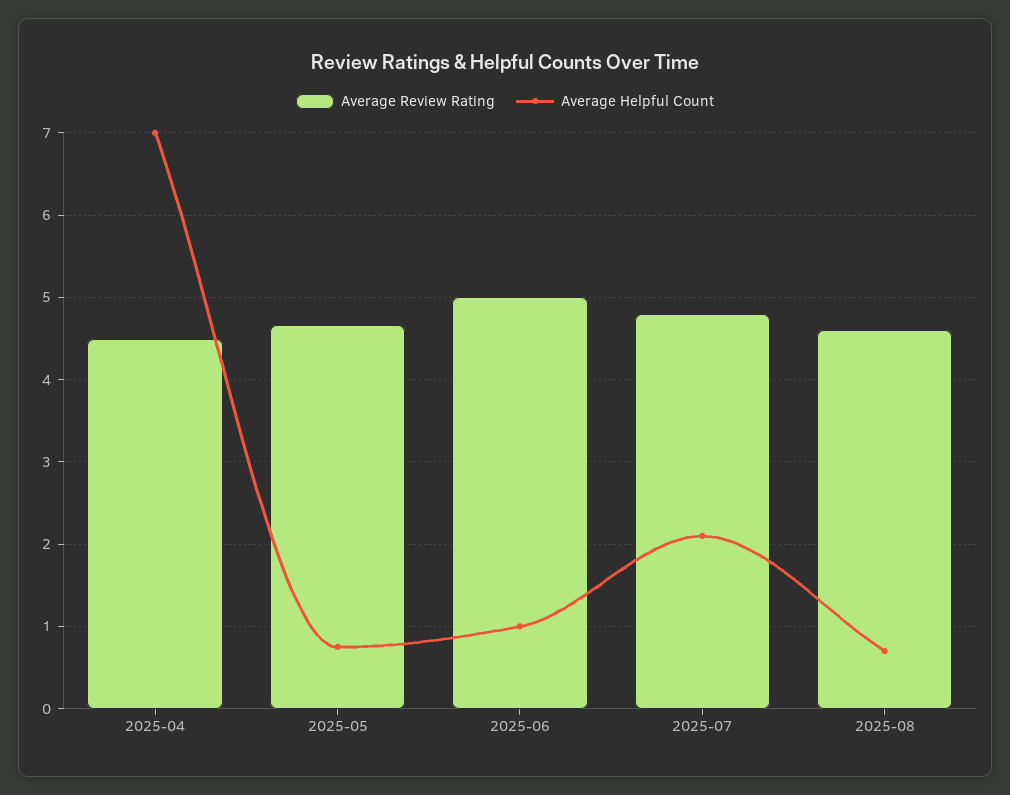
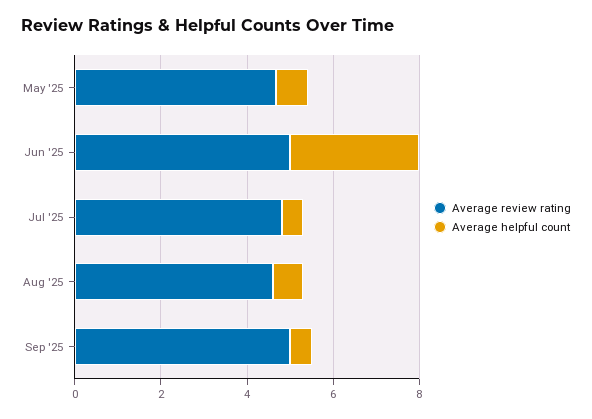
Average Review Rating, 2025-04: 4.5 -> none
Average Helpful Count, 2025-04: 7 -> none
Average Helpful Count, 2025-06: 1 -> 3
Average Helpful Count, 2025-07: 2.1 -> 0.5
Average Review Rating, Sep '25: none -> 5
Average Helpful Count, Sep '25: none -> 0.5

